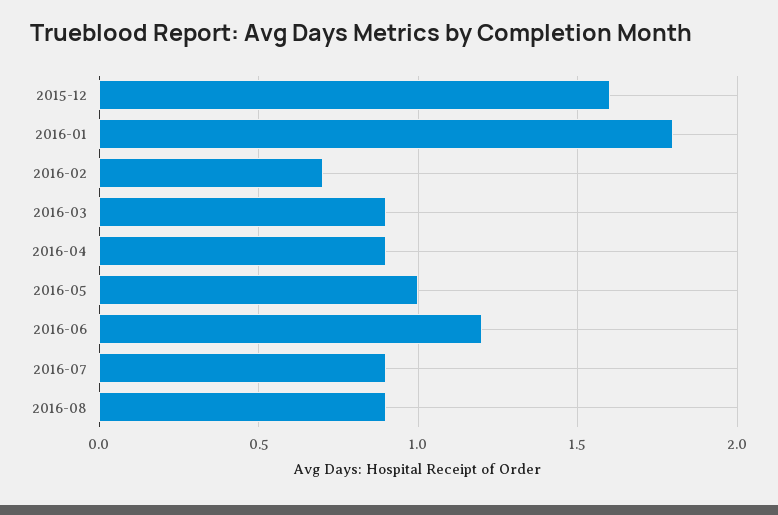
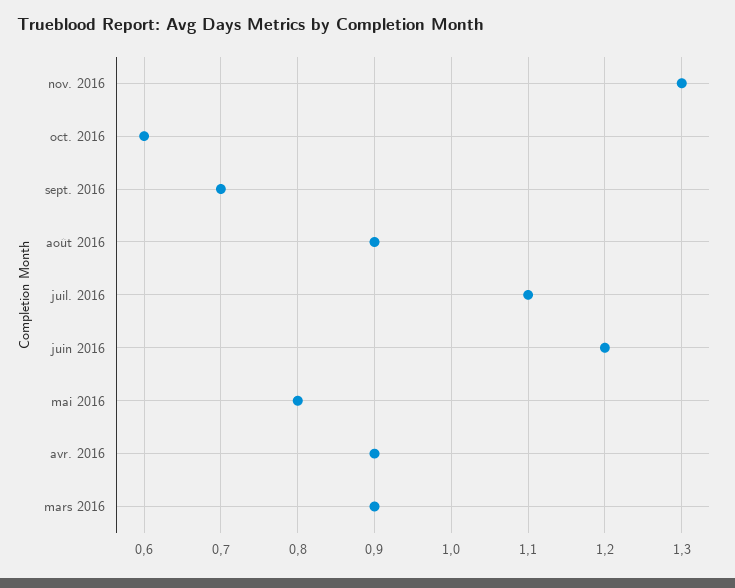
2015-12: 1.6 -> none
2016-01: 1.8 -> none
2016-02: 0.7 -> none
2016-05: 1 -> 0.8
2016-07: 0.9 -> 1.1
nov. 2016: none -> 1.3
oct. 2016: none -> 0.6
sept. 2016: none -> 0.7

